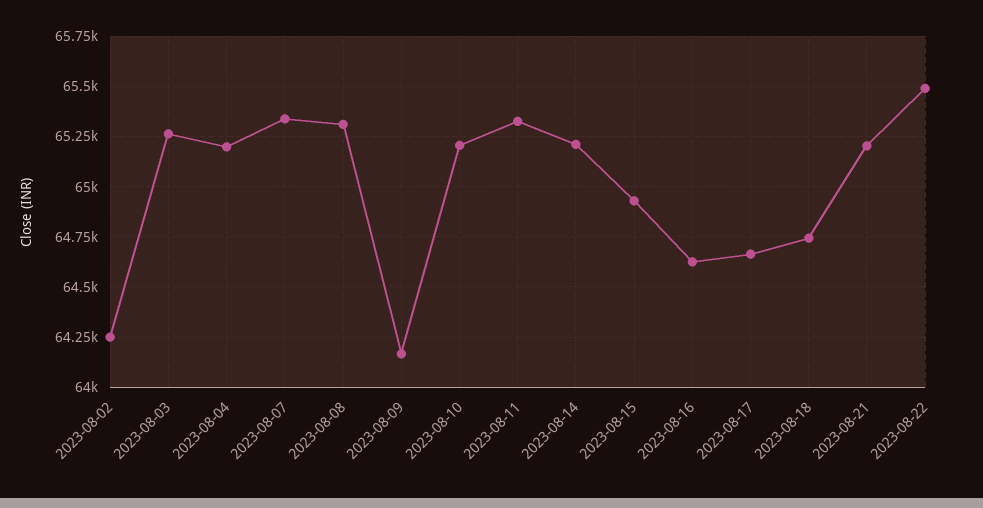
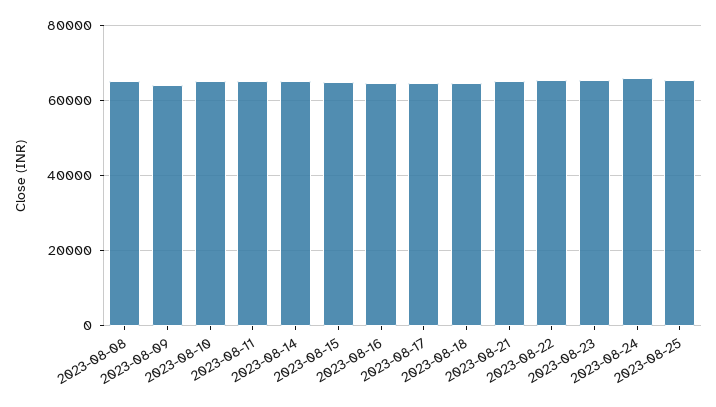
2023-08-02: 64250 -> none
2023-08-03: 65250 -> none
2023-08-04: 65200 -> none
2023-08-07: 65350 -> none
2023-08-23: none -> 66000
2023-08-24: none -> 66000
2023-08-25: none -> 66000

